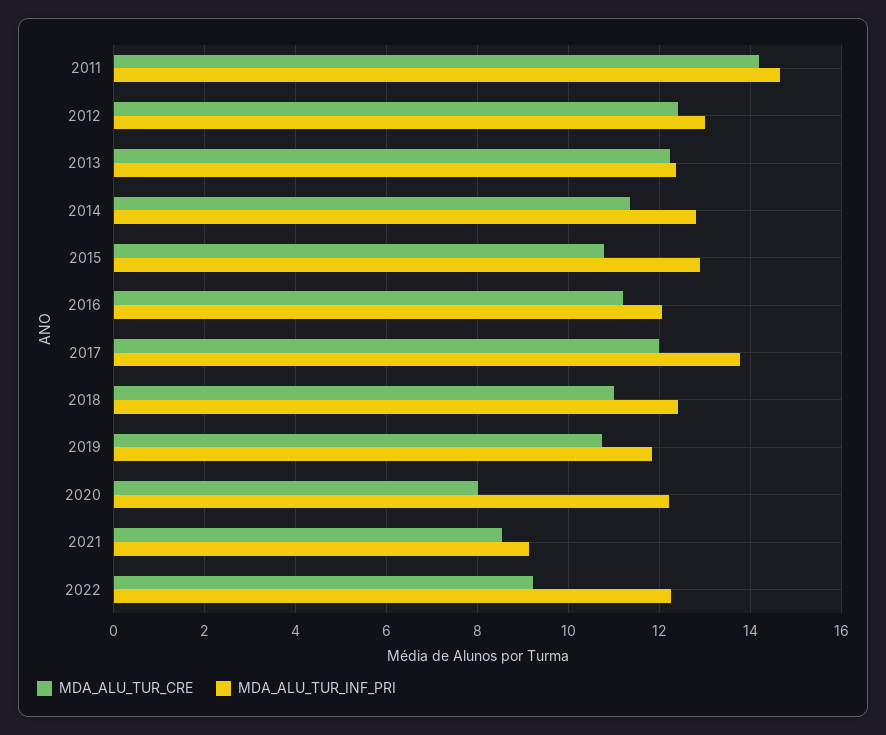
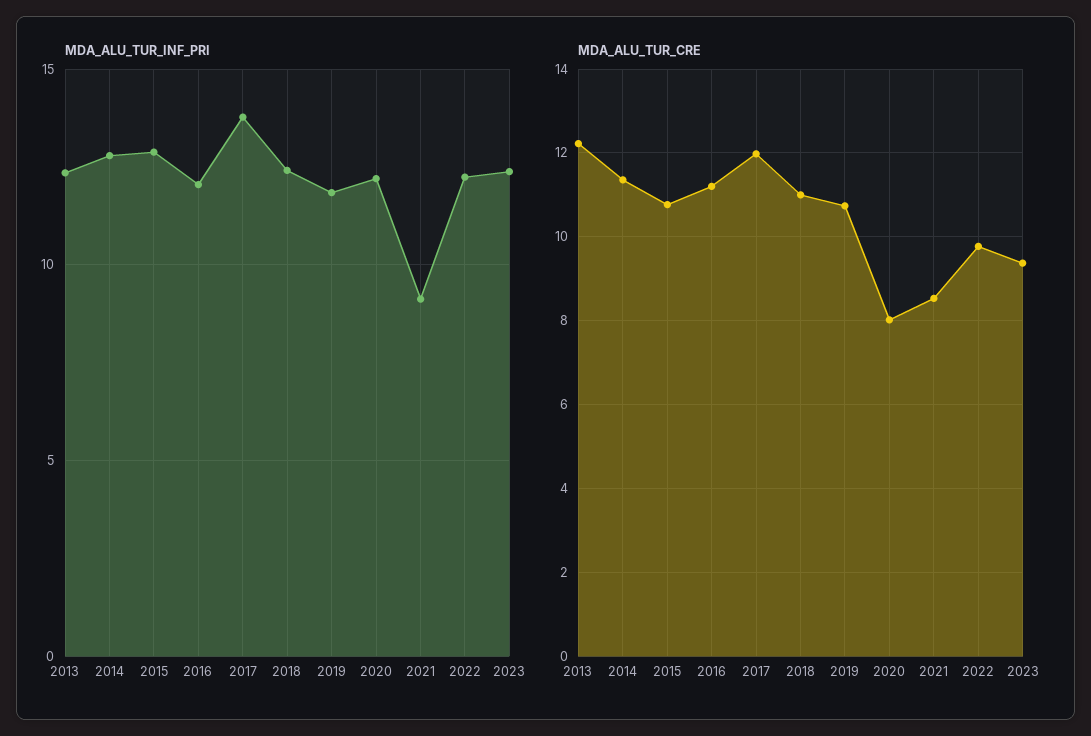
MDA_ALU_TUR_CRE, 2011: 14.2 -> none
MDA_ALU_TUR_INF_PRI, 2011: 14.6 -> none
MDA_ALU_TUR_CRE, 2012: 12.4 -> none
MDA_ALU_TUR_INF_PRI, 2012: 13 -> none
MDA_ALU_TUR_CRE, 2022: 9.2 -> 9.8
MDA_ALU_TUR_INF_PRI, 2023: none -> 12.5
MDA_ALU_TUR_CRE, 2023: none -> 9.4

